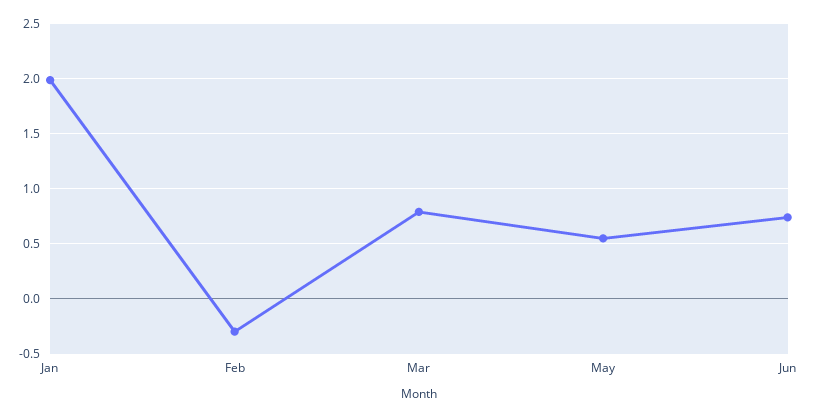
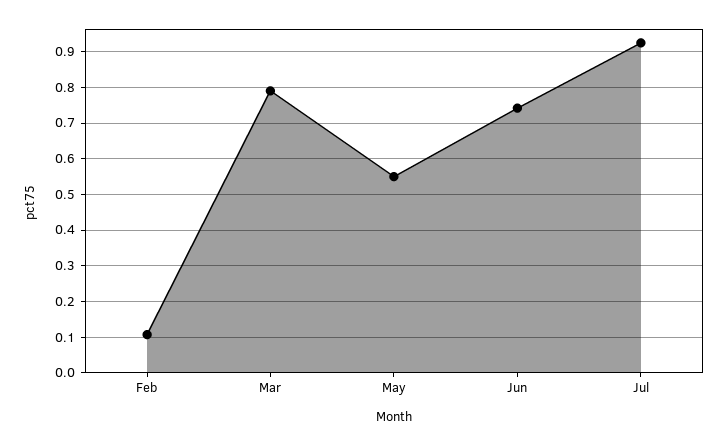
Jan: 2 -> none
Feb: -0.3 -> 0.1
Jul: none -> 0.92

